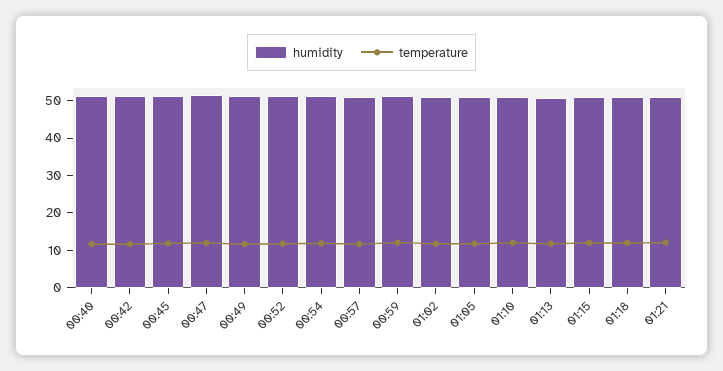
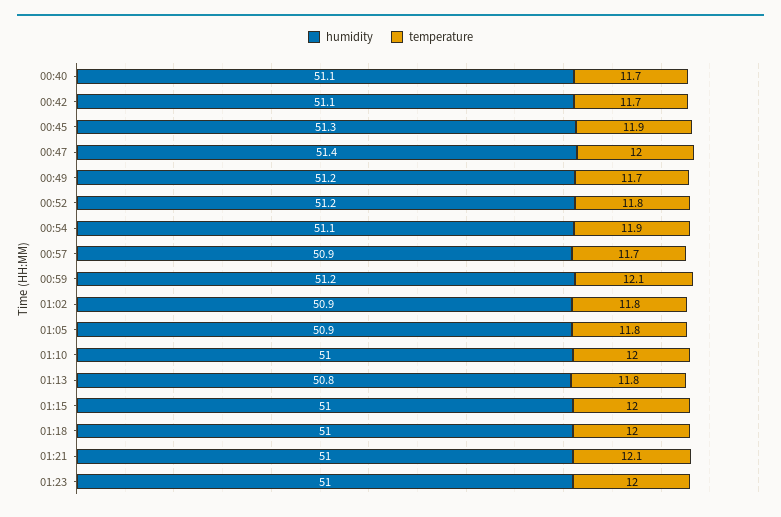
humidity, 01:23: none -> 51
temperature, 01:23: none -> 12

